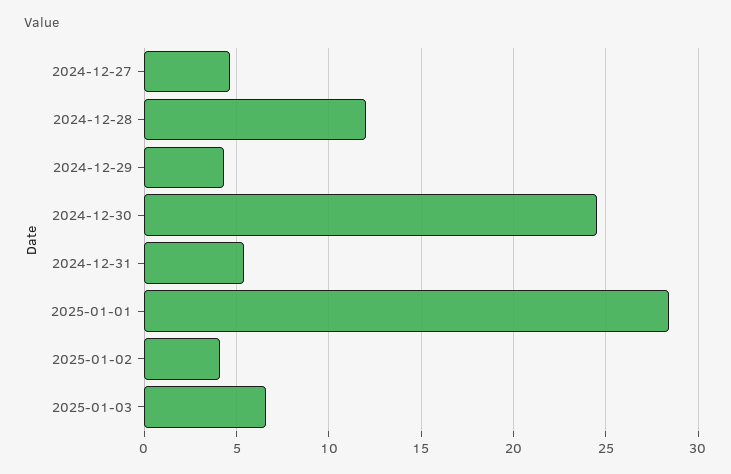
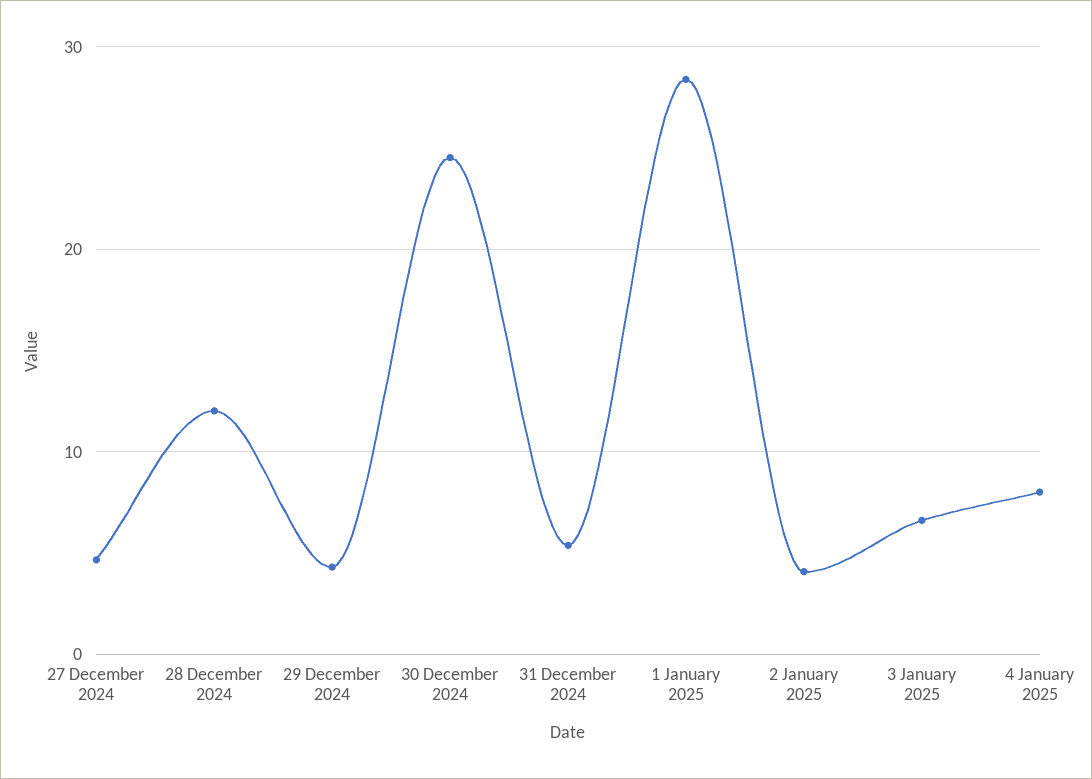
4 January 2025: none -> 8

